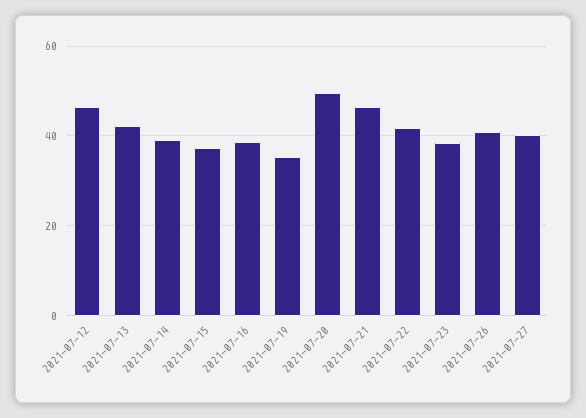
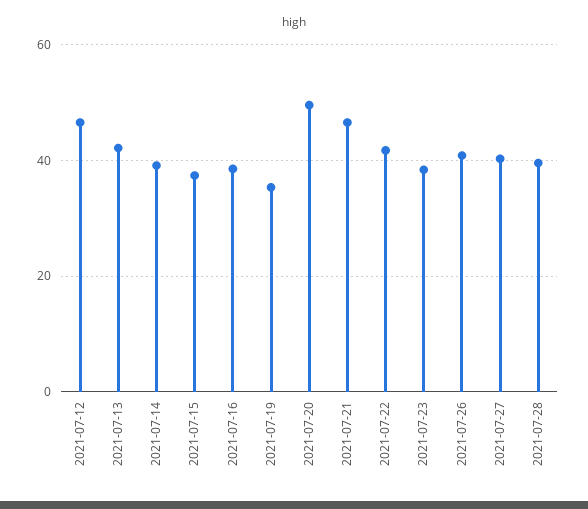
2021-07-28: none -> 40

